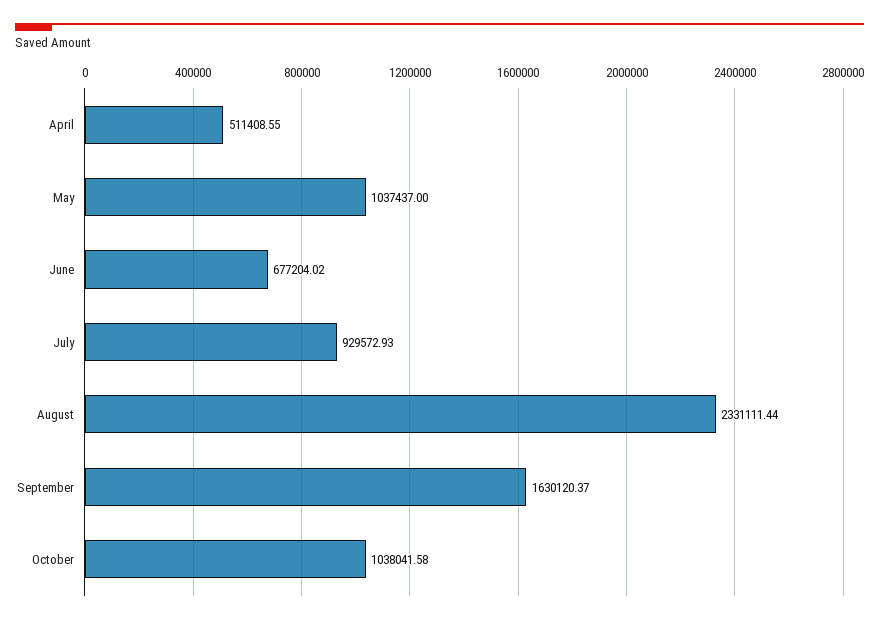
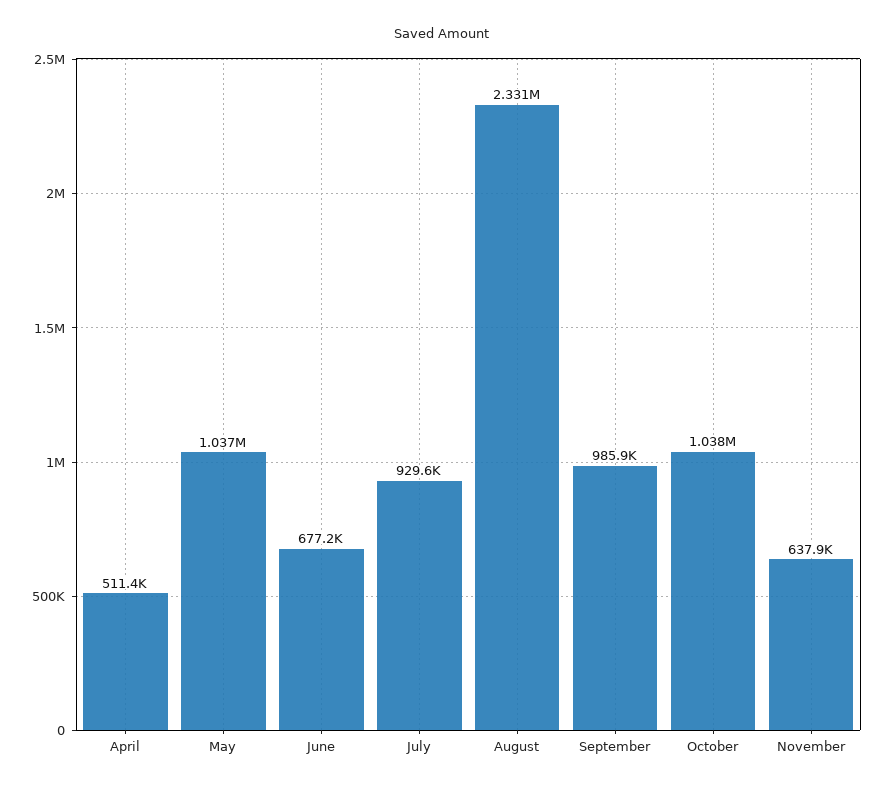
September: 1630120.37 -> 985900
November: none -> 637900

